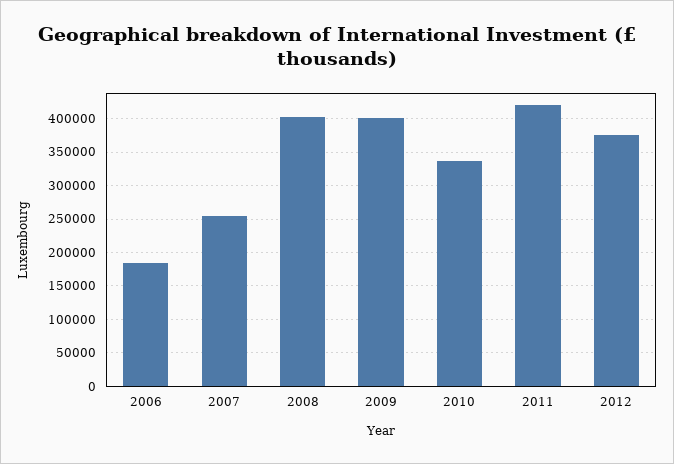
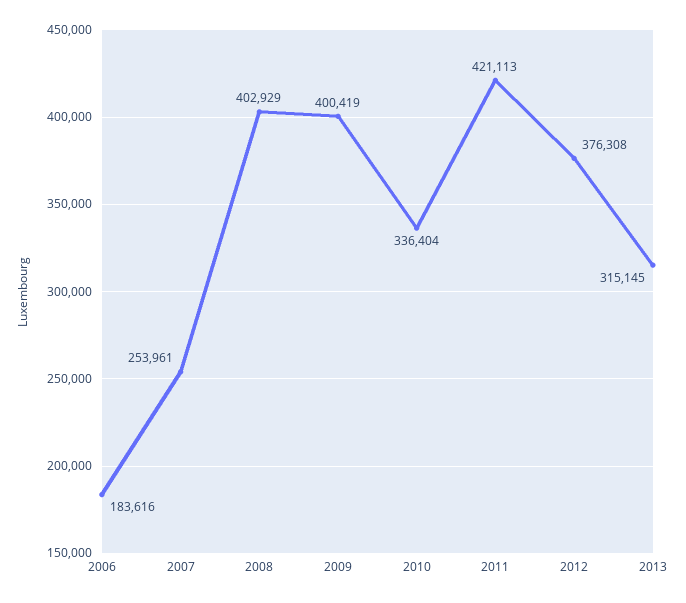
2013: none -> 315145

